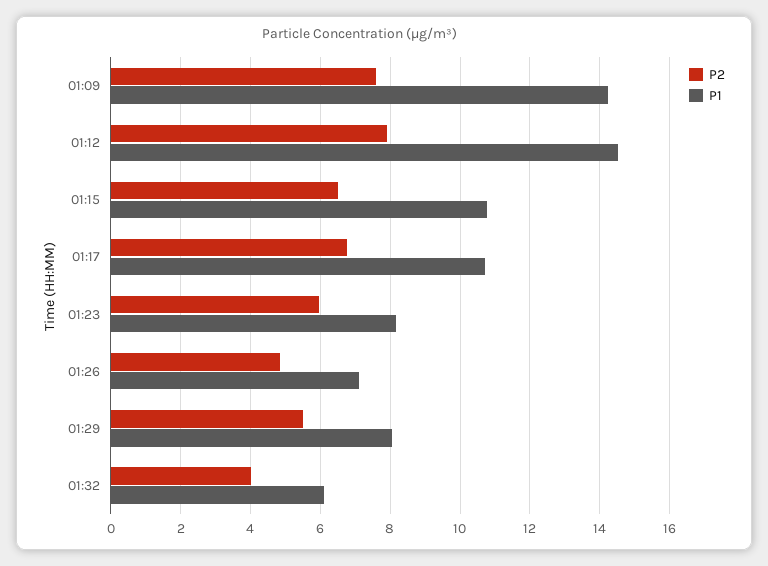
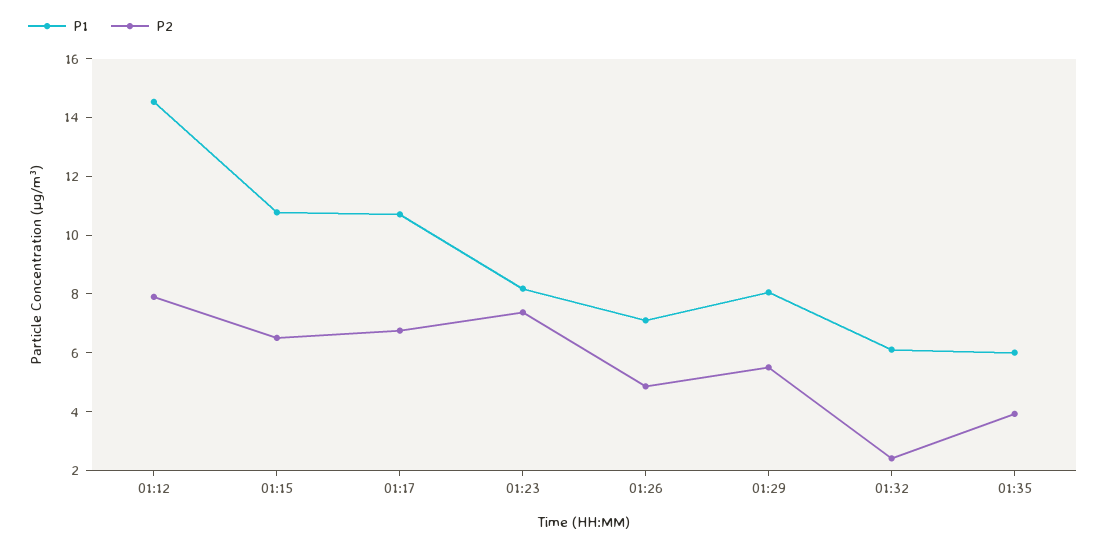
P2, 01:09: 7.6 -> none
P1, 01:09: 14.2 -> none
P2, 01:23: 6 -> 7.5
P2, 01:32: 4 -> 2.5
P1, 01:35: none -> 6
P2, 01:35: none -> 4

